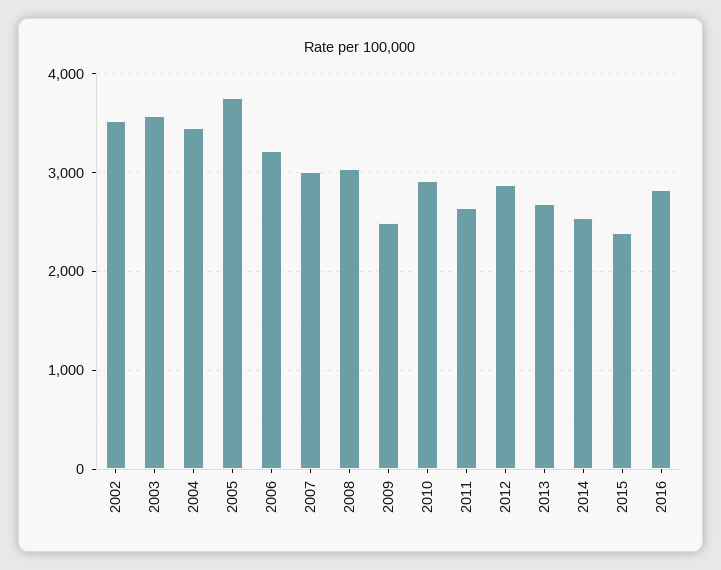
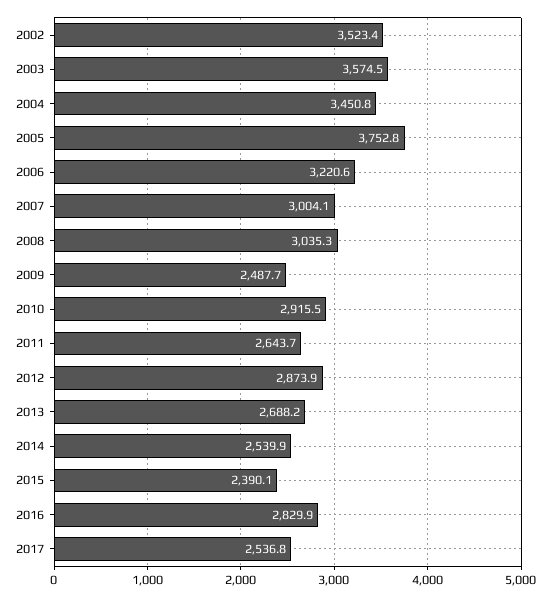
2017: none -> 2536.8

